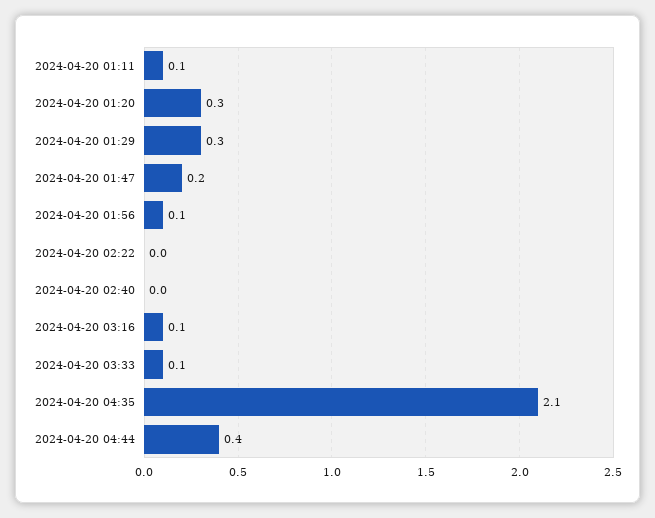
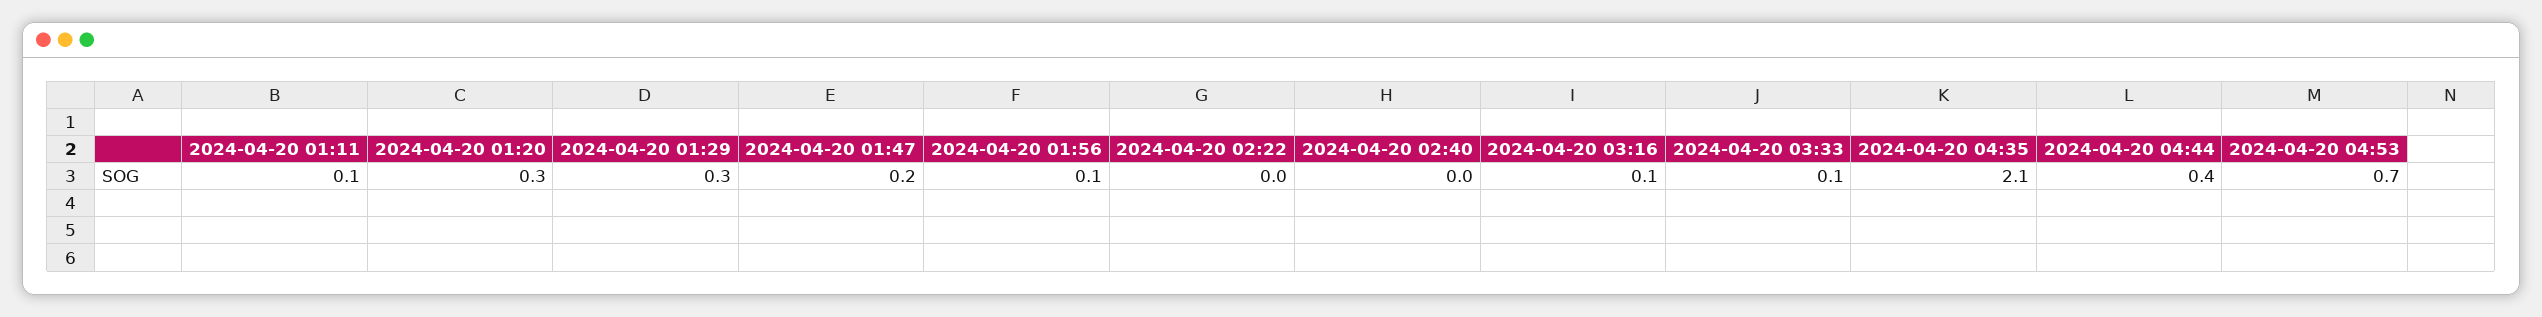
2024-04-20 04:53: none -> 0.7

